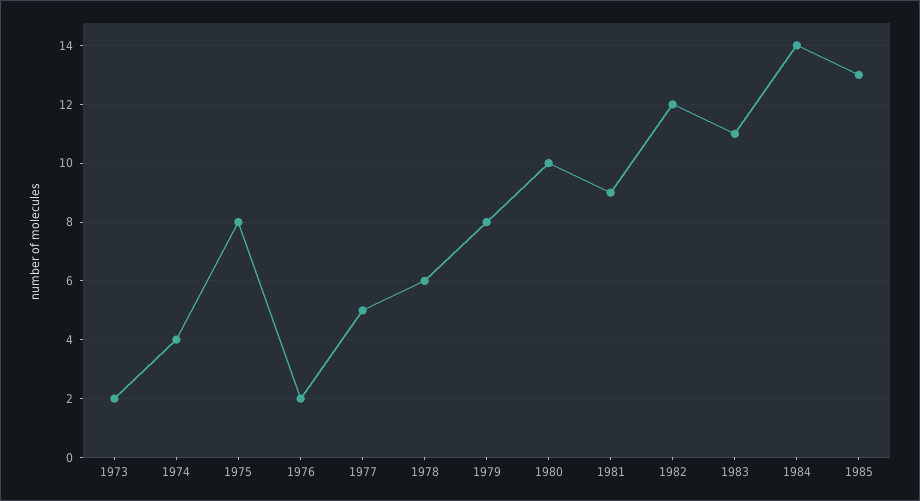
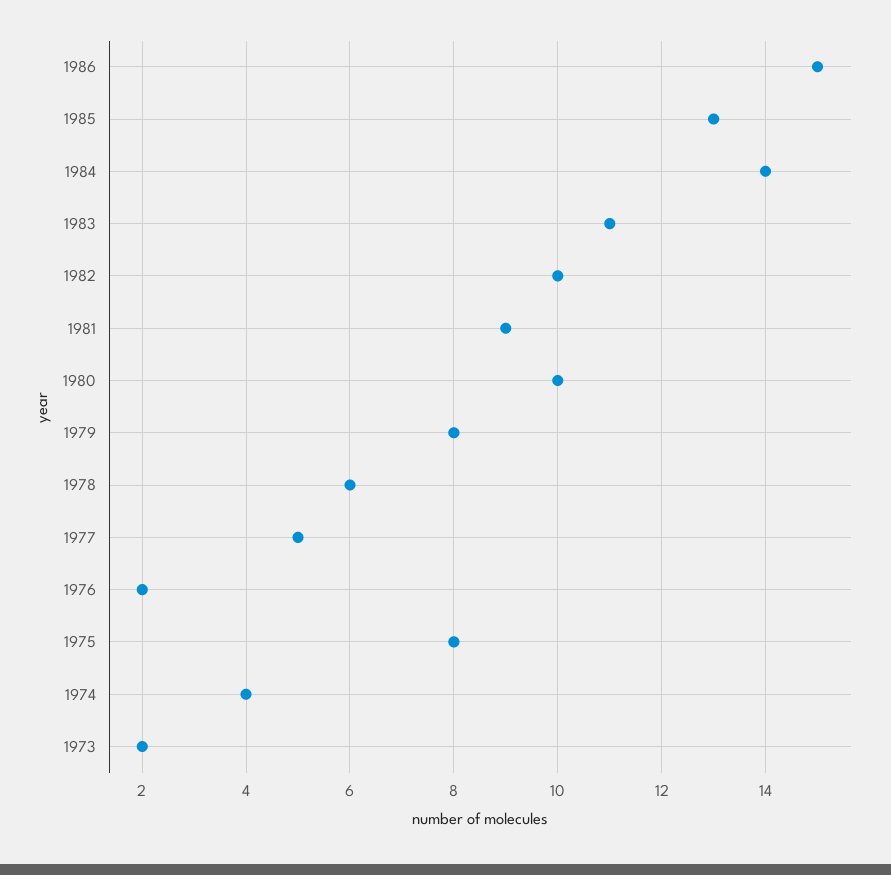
1982: 12 -> 10
1986: none -> 15

